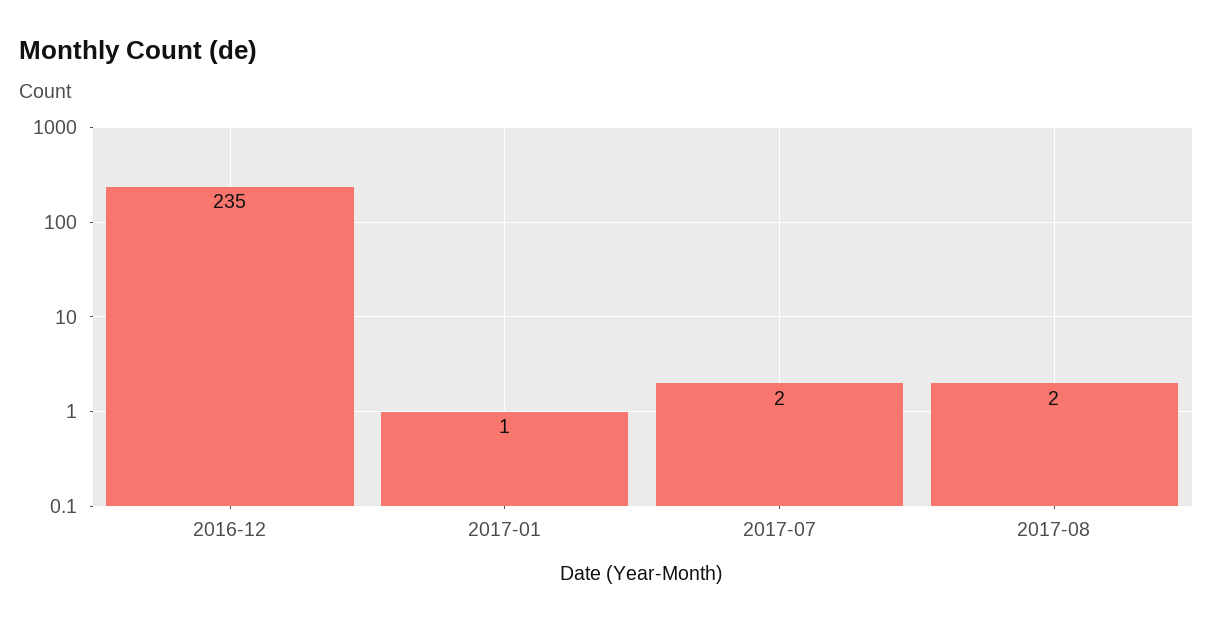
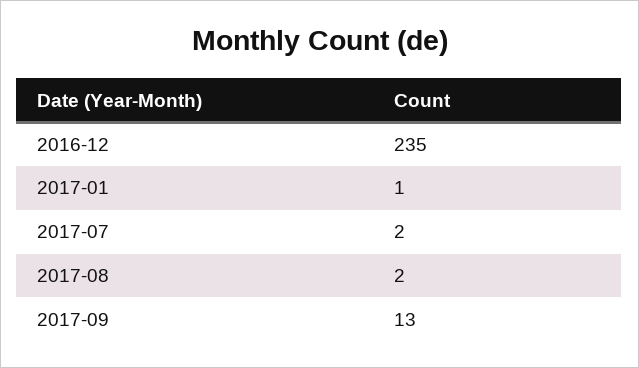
2017-09: none -> 13

